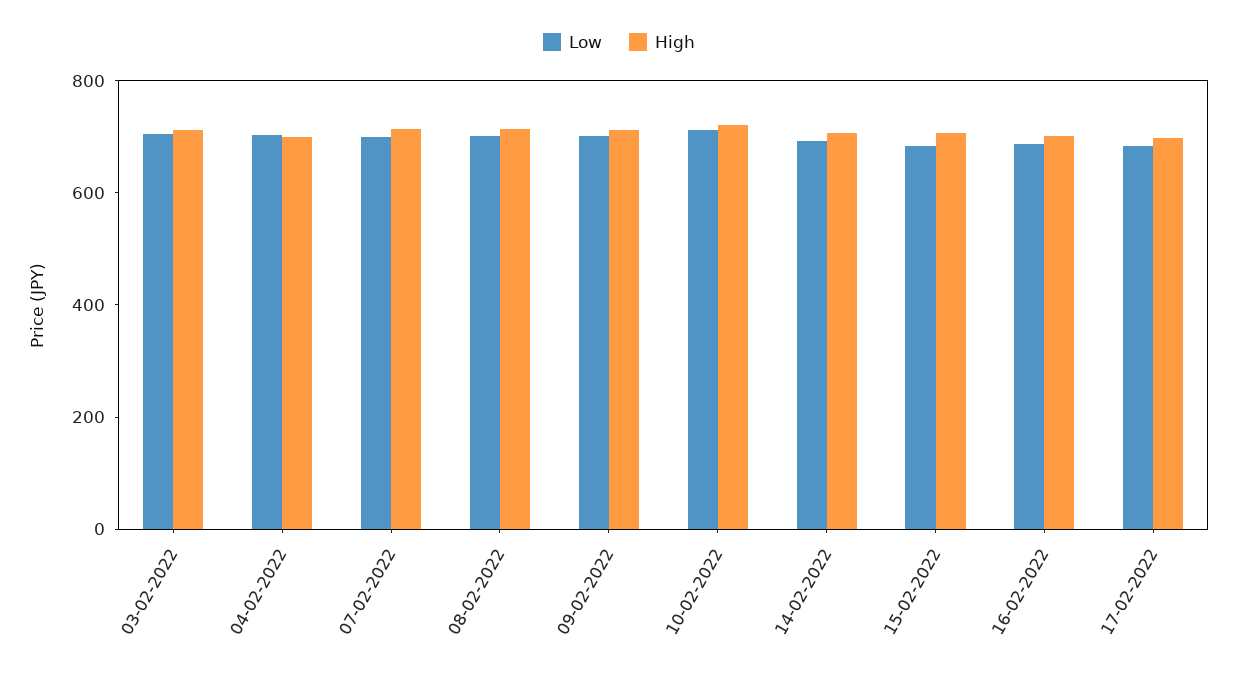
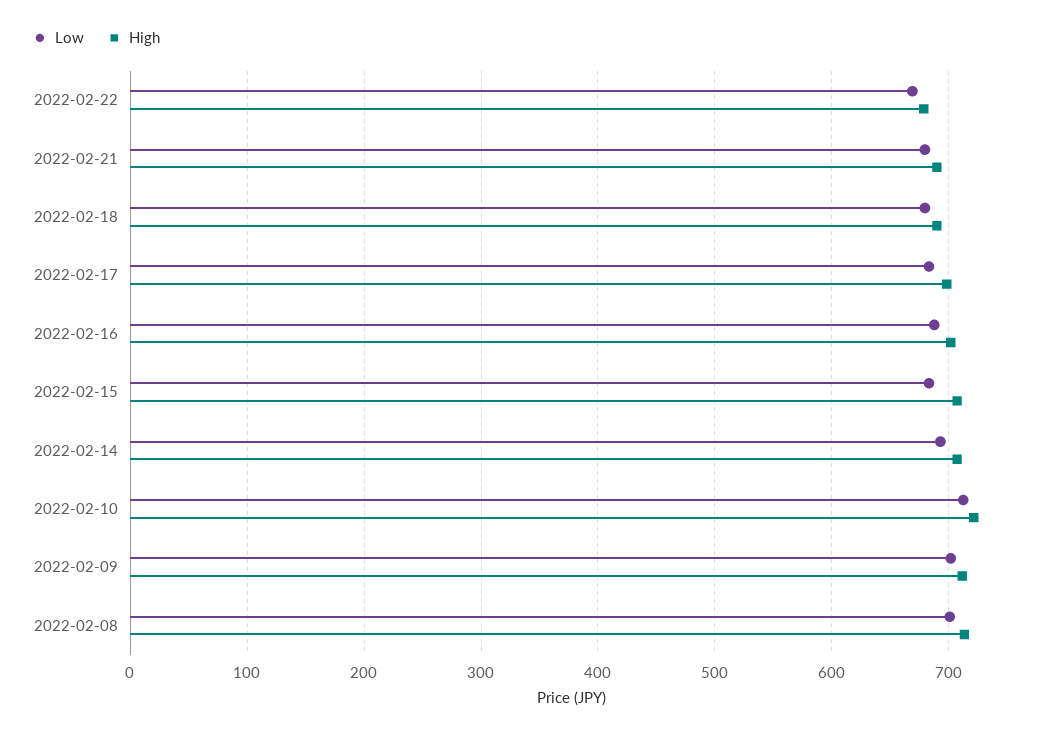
Low, 03-02-2022: 700 -> none
High, 03-02-2022: 700 -> none
Low, 04-02-2022: 700 -> none
High, 04-02-2022: 700 -> none
Low, 07-02-2022: 700 -> none
High, 07-02-2022: 700 -> none
Low, 2022-02-22: none -> 670
High, 2022-02-22: none -> 680
Low, 2022-02-21: none -> 680
High, 2022-02-21: none -> 690
Low, 2022-02-18: none -> 680
High, 2022-02-18: none -> 690

